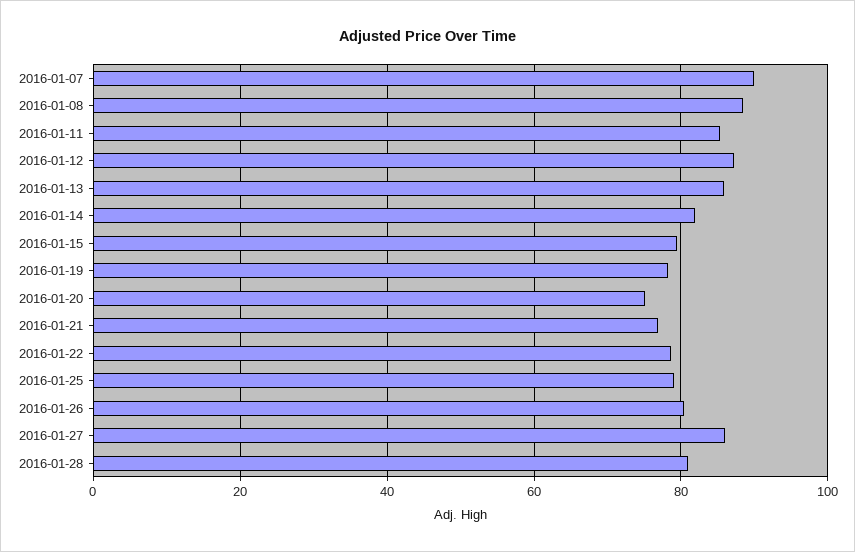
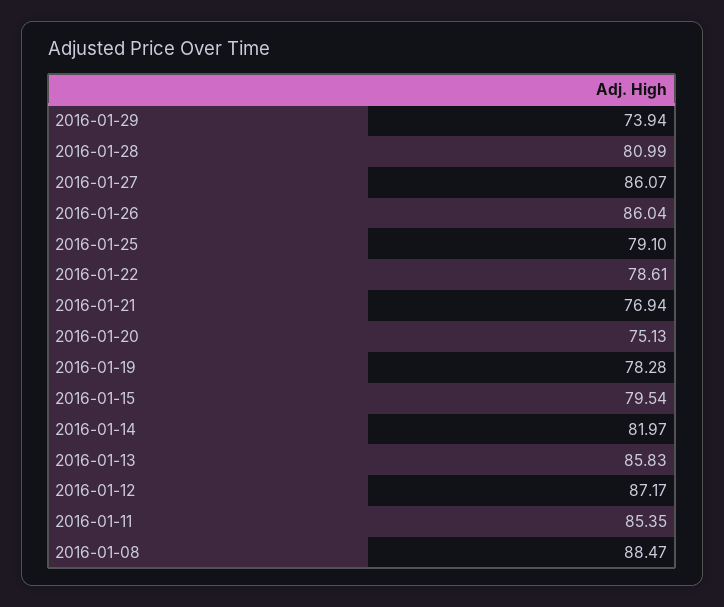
2016-01-07: 90 -> none
2016-01-26: 80 -> 86.04
2016-01-29: none -> 73.94

